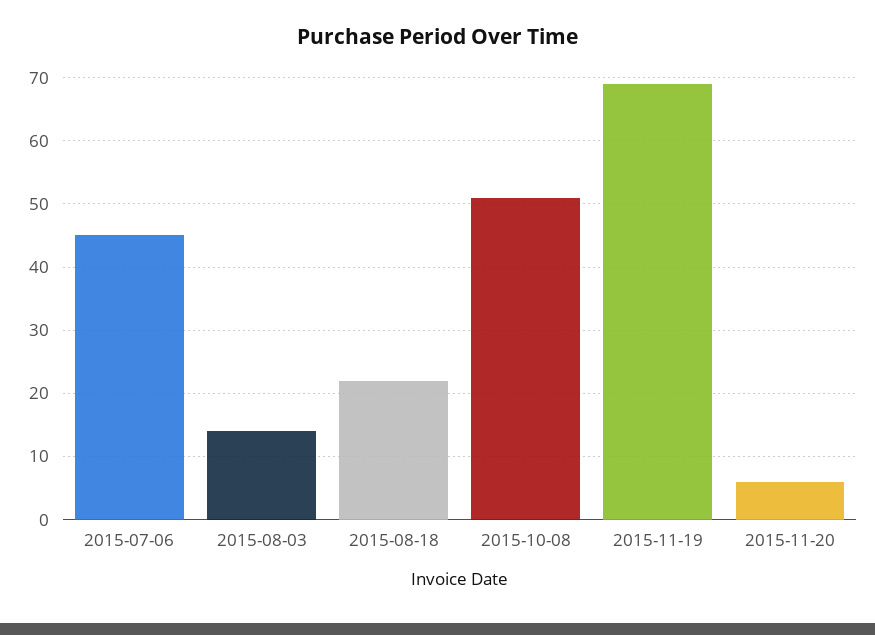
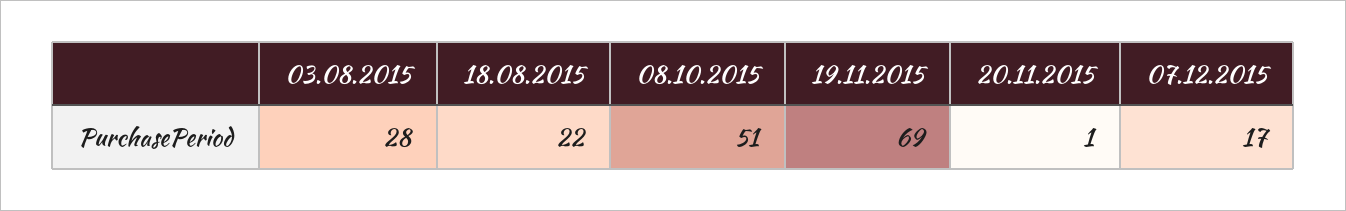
2015-07-06: 45 -> none
2015-08-03: 14 -> 28
2015-11-20: 6 -> 1
07.12.2015: none -> 17

